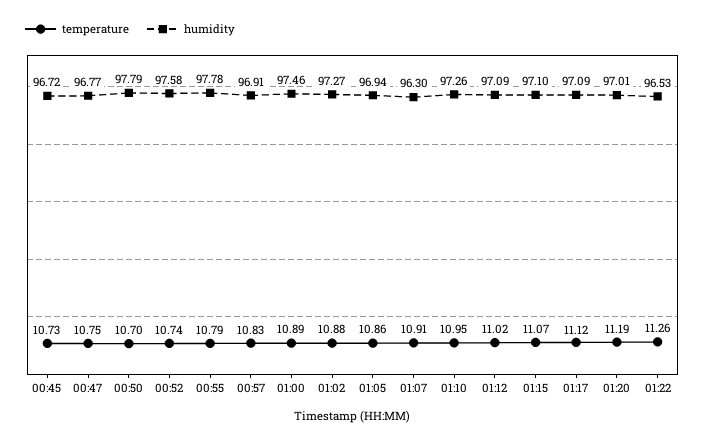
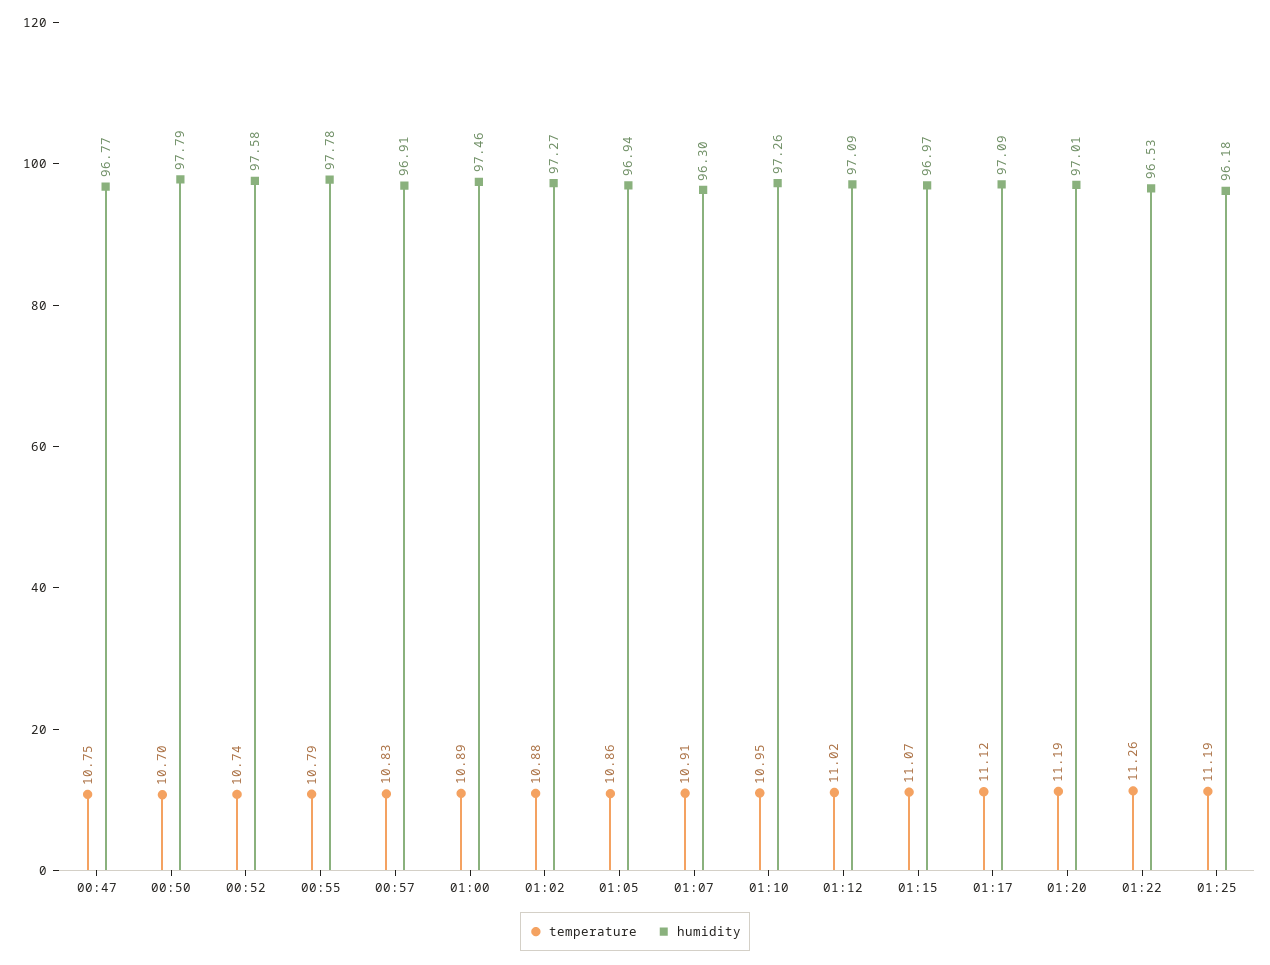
temperature, 00:45: 10.73 -> none
humidity, 00:45: 96.72 -> none
humidity, 01:15: 97.1 -> 96.97
temperature, 01:25: none -> 11.19
humidity, 01:25: none -> 96.18

